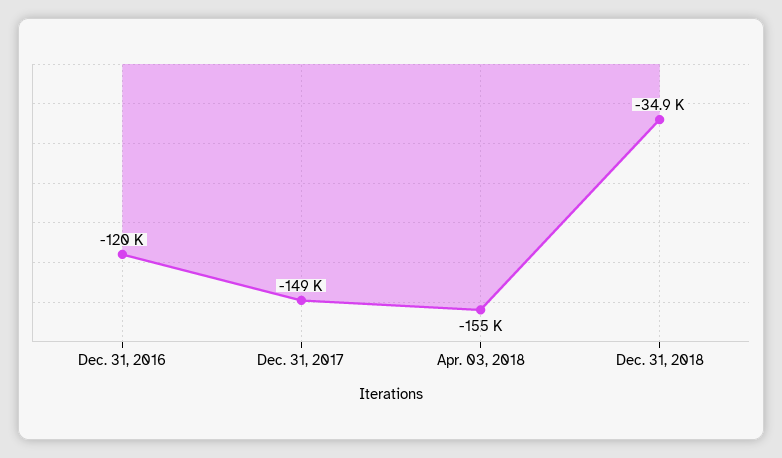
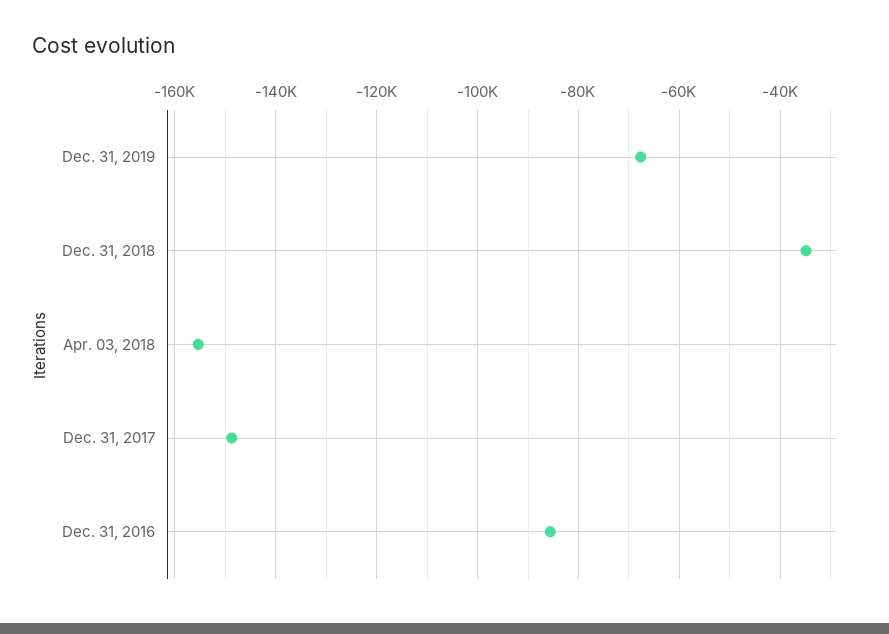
Dec. 31, 2016: -120000 -> -86000
Dec. 31, 2019: none -> -68000

